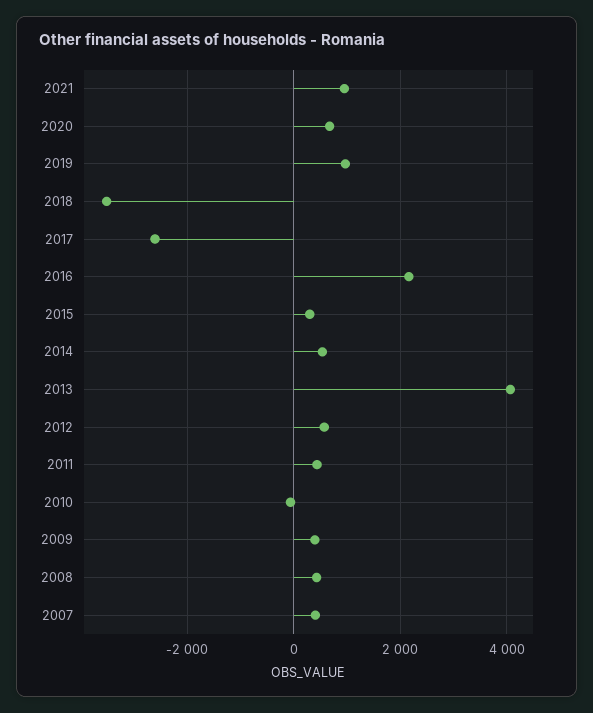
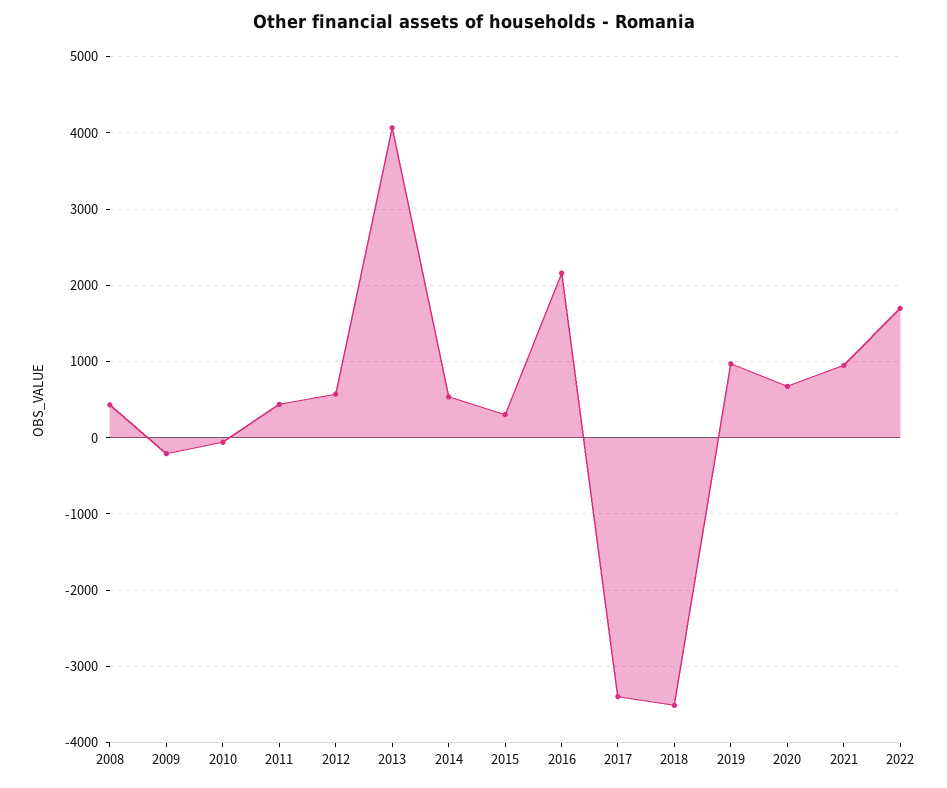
2017: -2600 -> -3400
2009: 400 -> -200
2007: 400 -> none
2022: none -> 1700

